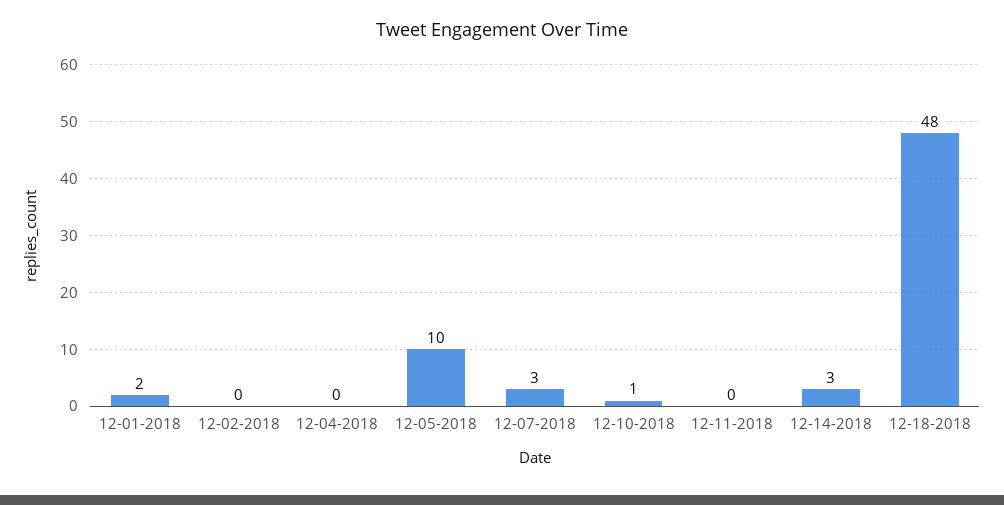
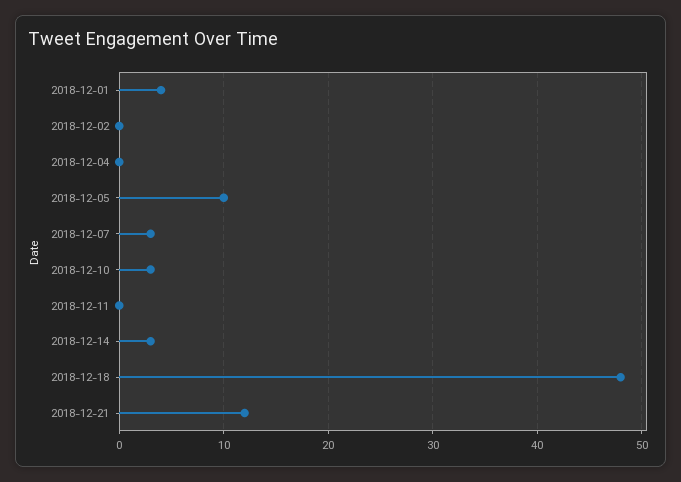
12-01-2018: 2 -> 4
12-10-2018: 1 -> 3
2018-12-21: none -> 12

